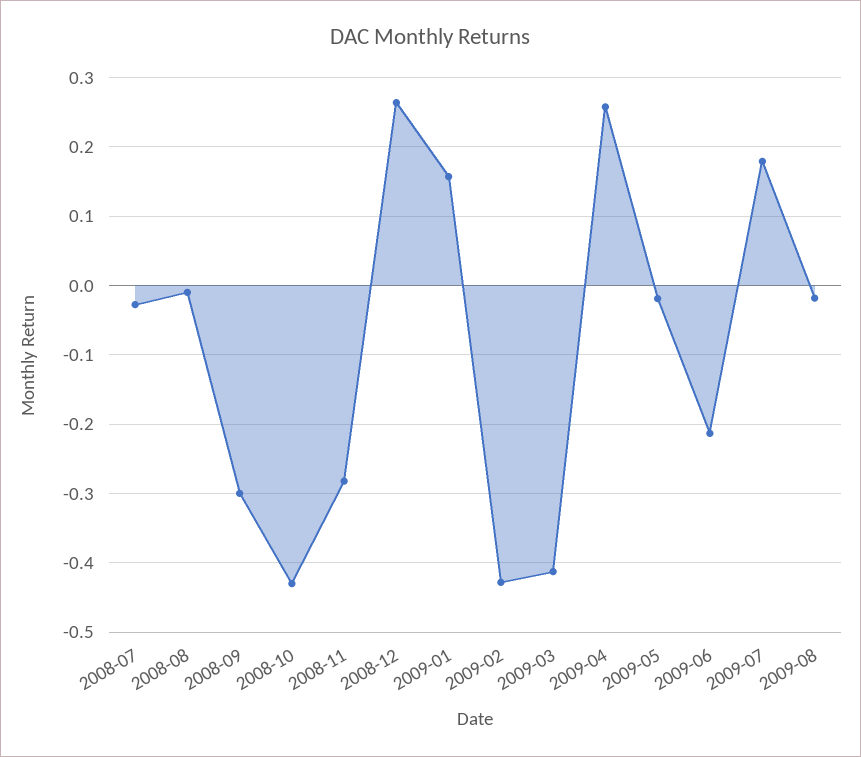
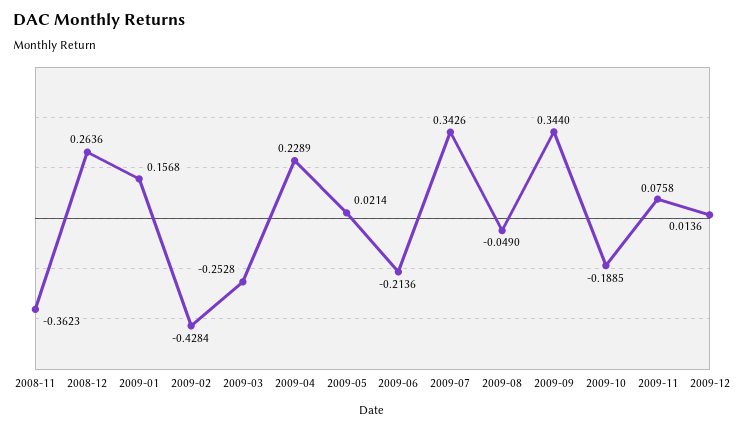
2008-07: -0.03 -> none
2008-08: -0.01 -> none
2008-09: -0.3 -> none
2008-10: -0.43 -> none
2008-11: -0.28 -> -0.3623
2009-03: -0.41 -> -0.2528
2009-04: 0.26 -> 0.2289
2009-05: -0.02 -> 0.0214
2009-07: 0.18 -> 0.3426
2009-08: -0.02 -> -0.049
2009-09: none -> 0.344
2009-10: none -> -0.1885
2009-11: none -> 0.0758
2009-12: none -> 0.0136

